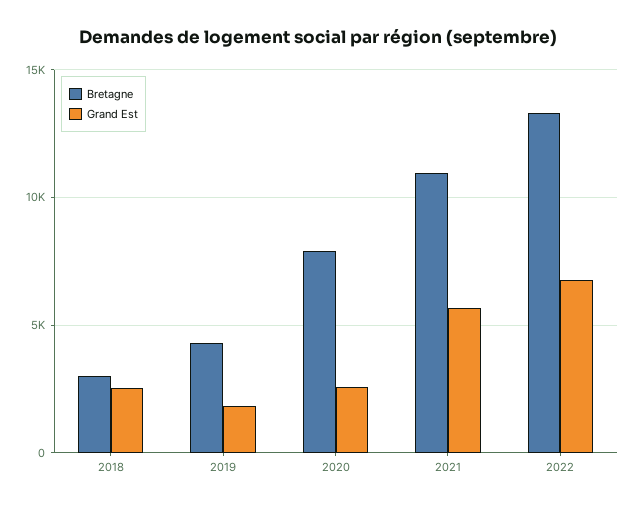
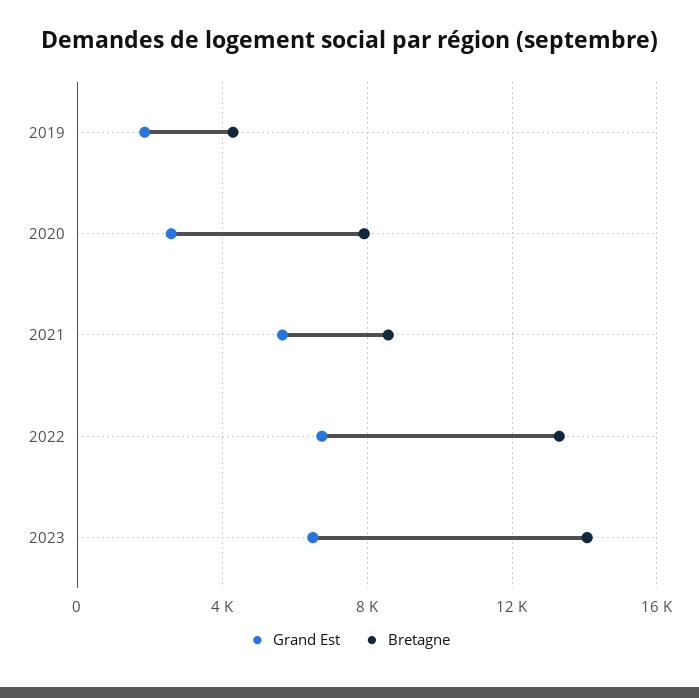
Bretagne, 2018: 3000 -> none
Grand Est, 2018: 2500 -> none
Bretagne, 2021: 11000 -> 8500
Grand Est, 2023: none -> 6500
Bretagne, 2023: none -> 14000

